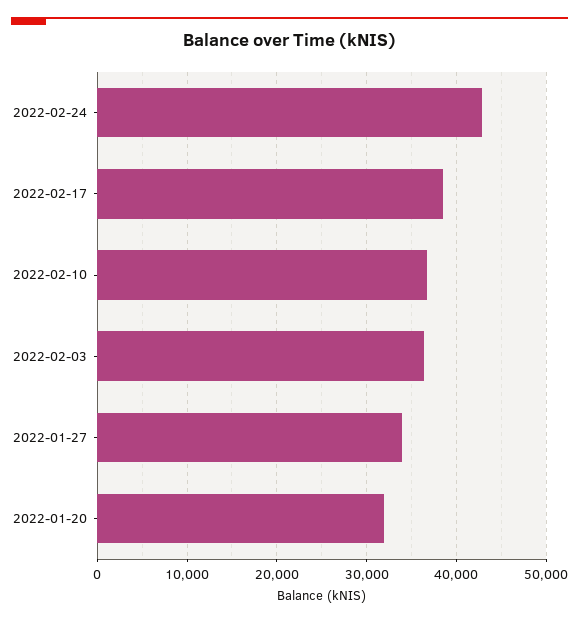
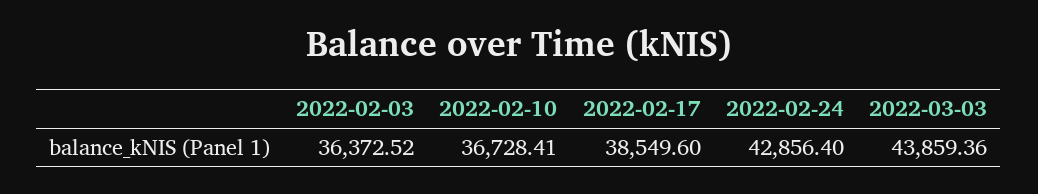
2022-01-27: 34000 -> none
2022-01-20: 32000 -> none
2022-03-03: none -> 43859.36

